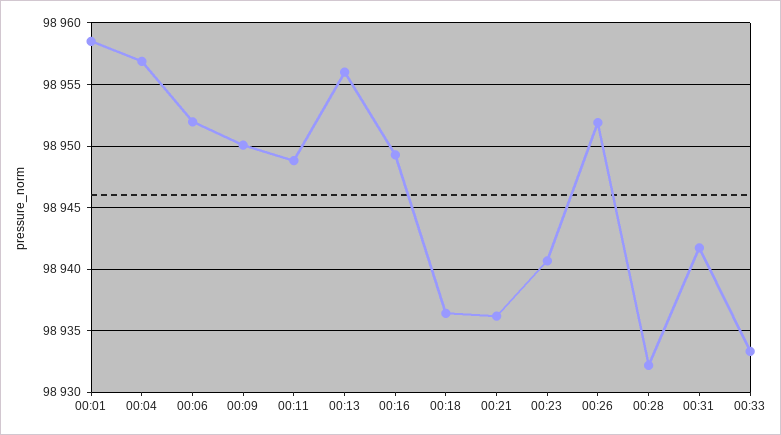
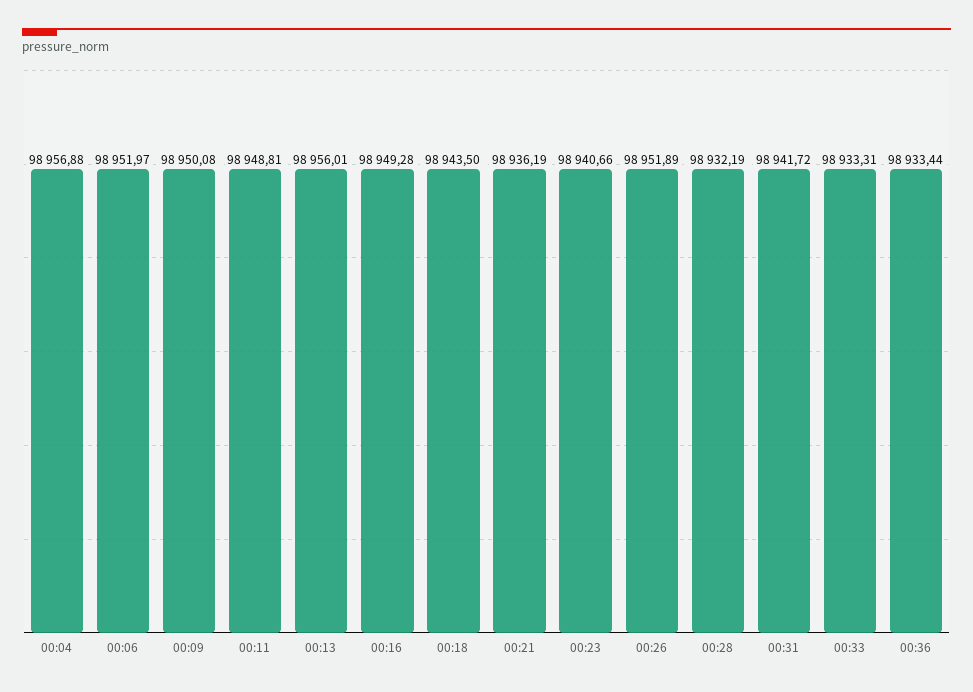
00:01: 98958.5 -> none
00:18: 98936.5 -> 98943.5
00:36: none -> 98933.44

